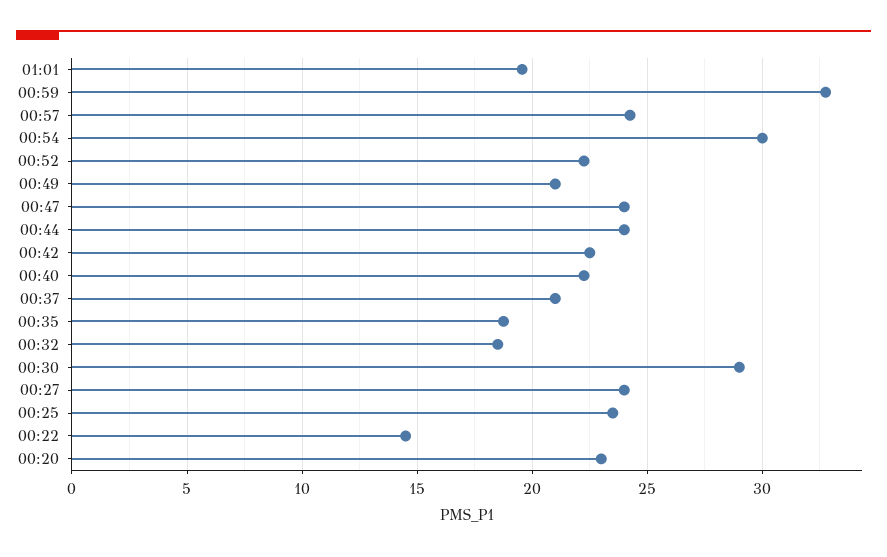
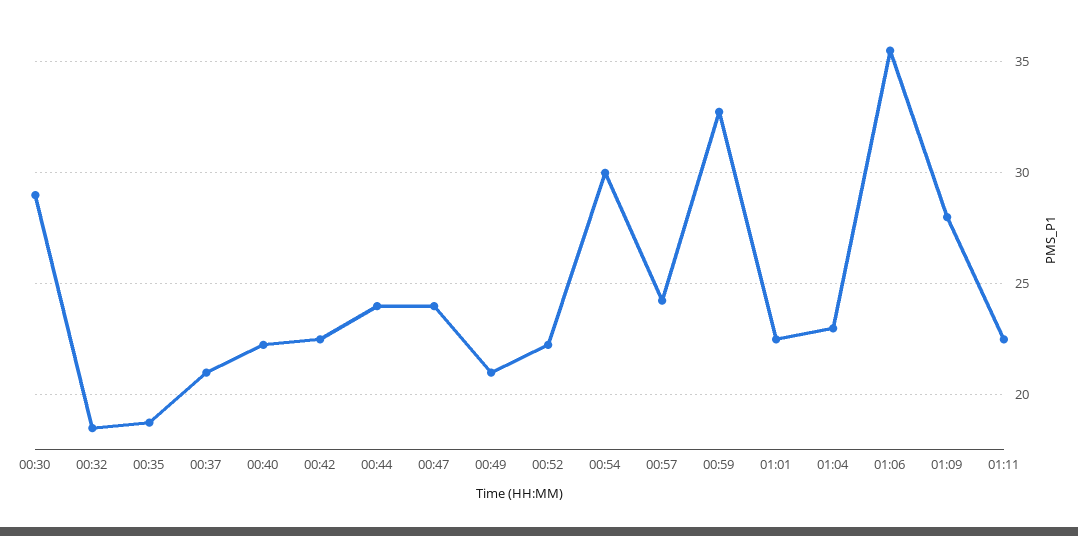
01:01: 19.5 -> 22.5
00:27: 24 -> none
00:25: 23.5 -> none
00:22: 14.5 -> none
00:20: 23 -> none
01:04: none -> 23
01:06: none -> 35.5
01:09: none -> 28
01:11: none -> 22.5

